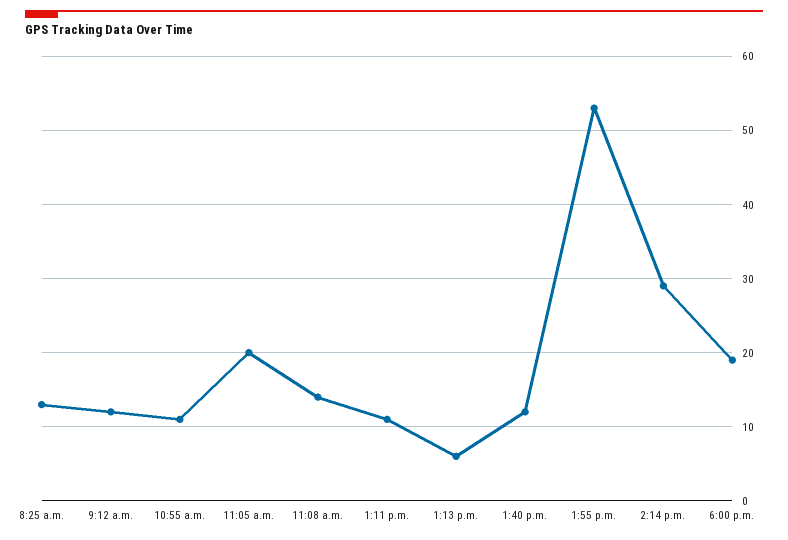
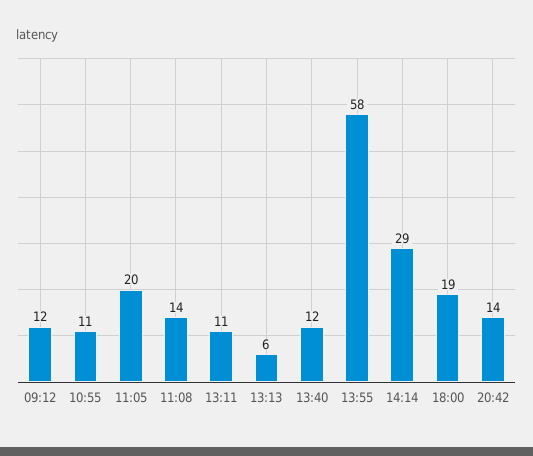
8:25 a.m.: 13 -> none
1:55 p.m.: 53 -> 58
20:42: none -> 14

